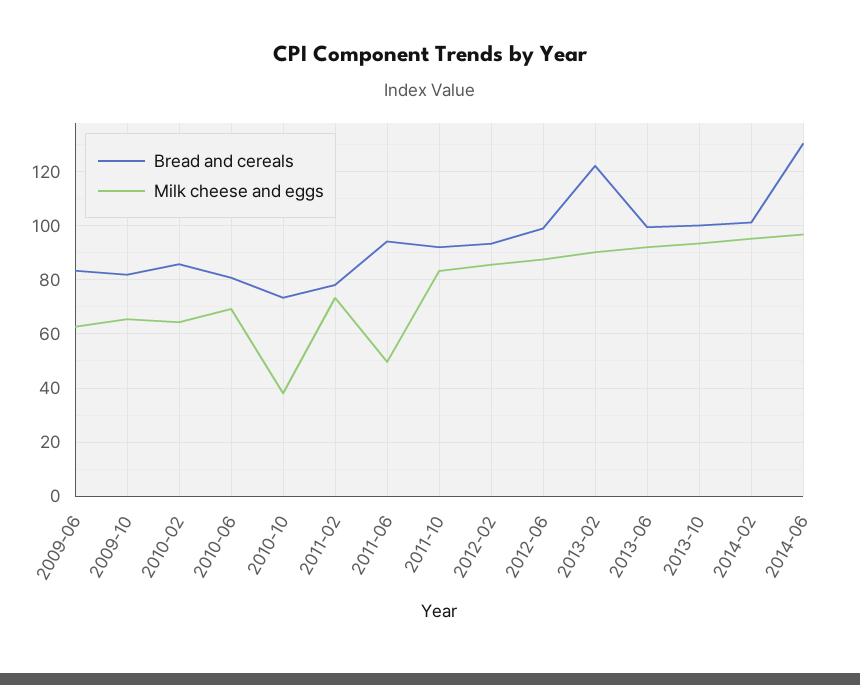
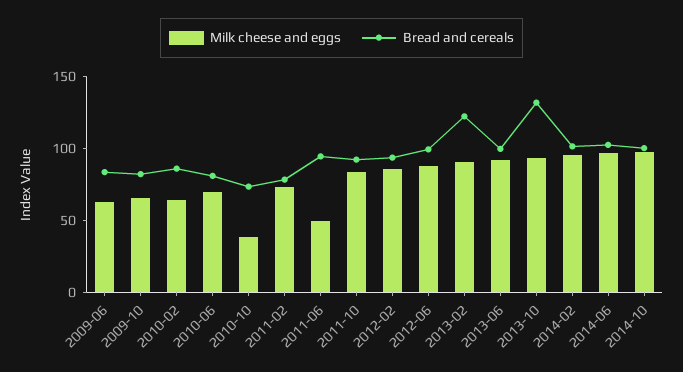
Bread and cereals, 2013-10: 100 -> 130
Bread and cereals, 2014-06: 130 -> 100
Milk cheese and eggs, 2014-10: none -> 100
Bread and cereals, 2014-10: none -> 100

